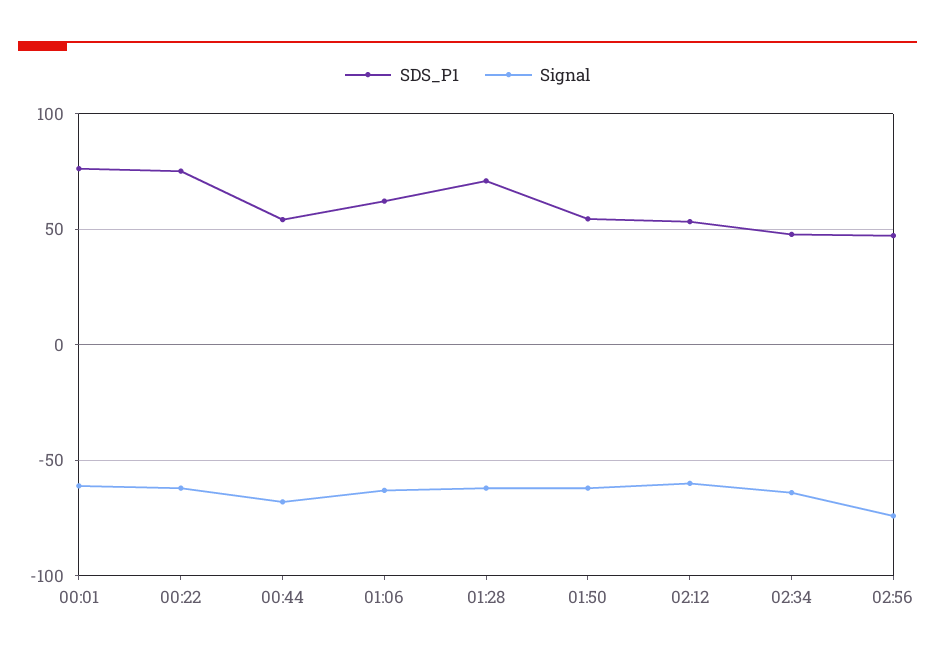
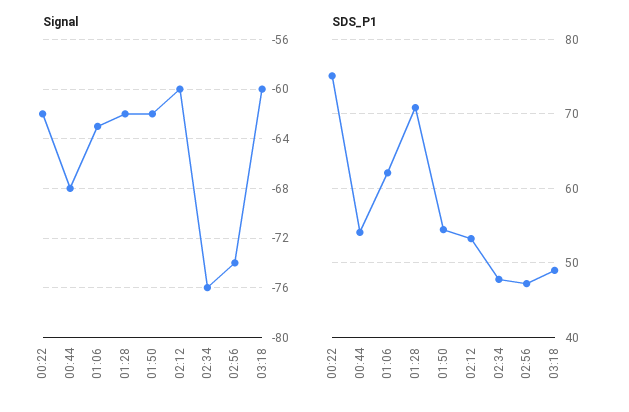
SDS_P1, 00:01: 75 -> none
Signal, 00:01: -60 -> none
Signal, 02:34: -65 -> -76
Signal, 03:18: none -> -60
SDS_P1, 03:18: none -> 49

